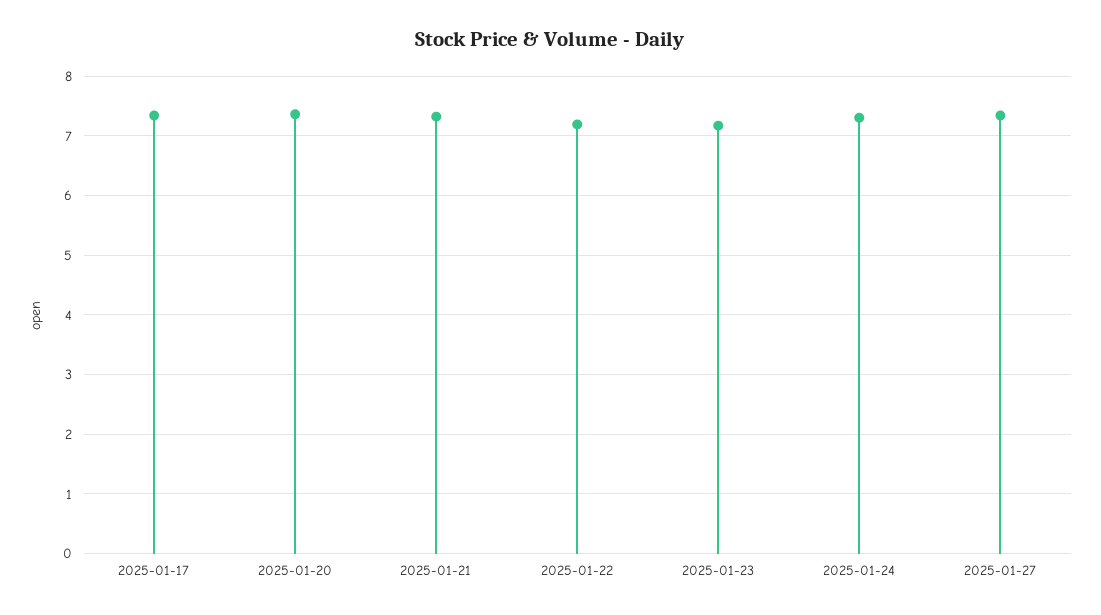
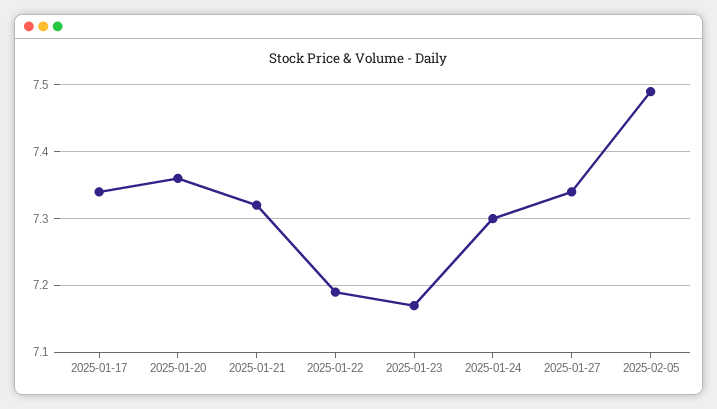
2025-02-05: none -> 7.49

